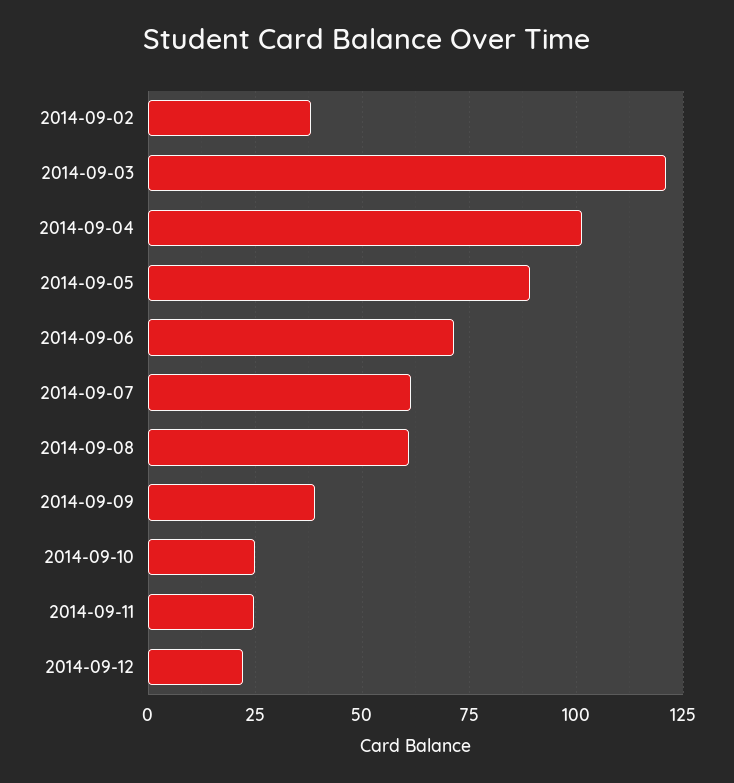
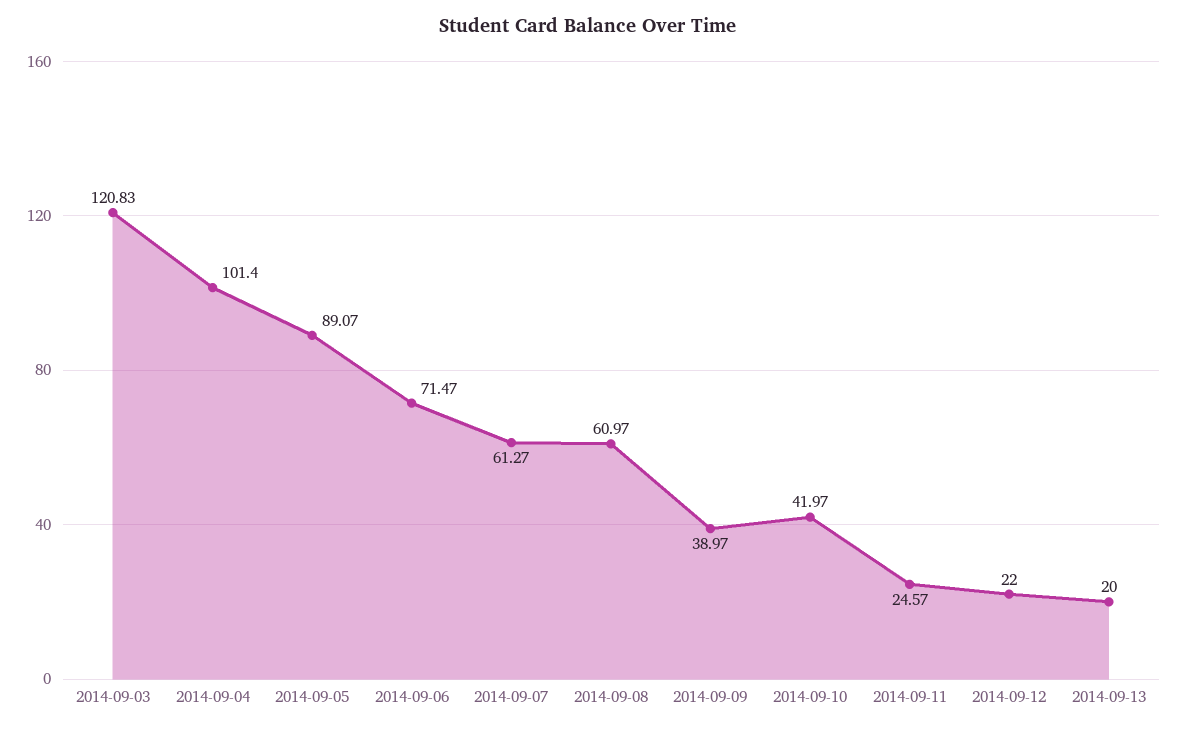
2014-09-02: 37.5 -> none
2014-09-10: 25 -> 41.97
2014-09-13: none -> 20

